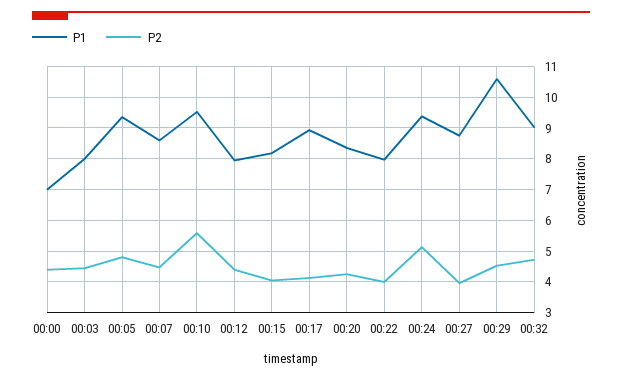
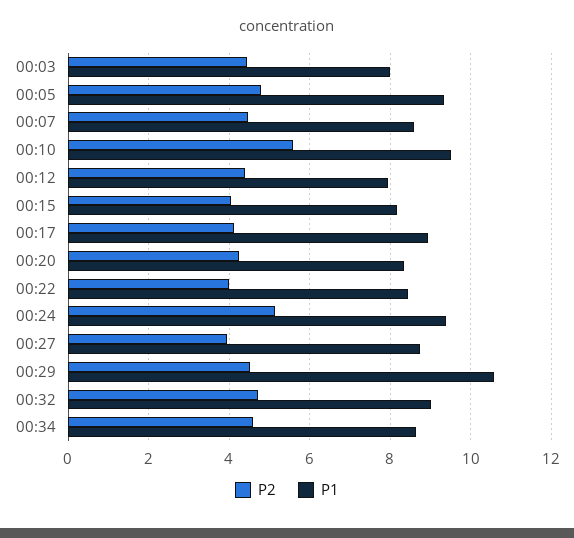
P1, 00:00: 7 -> none
P2, 00:00: 4.4 -> none
P1, 00:22: 8 -> 8.4
P2, 00:34: none -> 4.6
P1, 00:34: none -> 8.6

